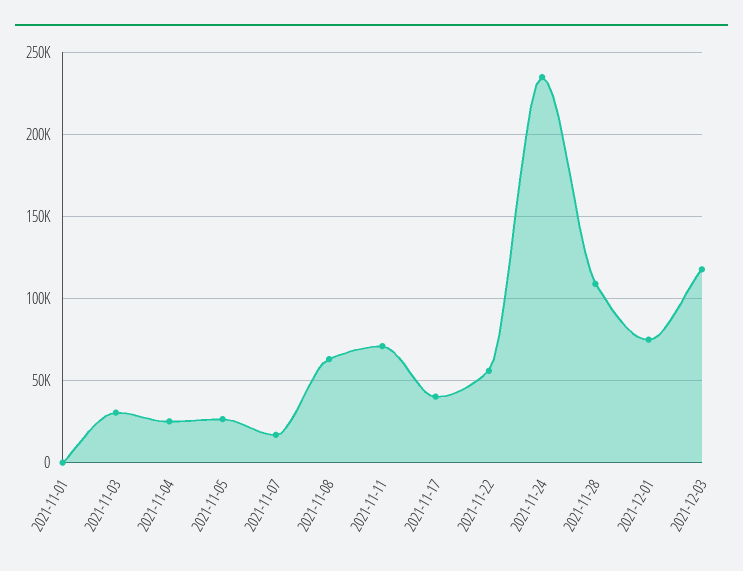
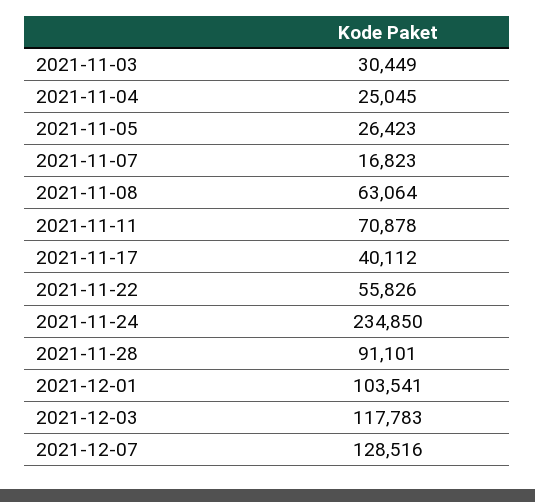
2021-11-01: 0 -> none
2021-11-28: 110000 -> 91101
2021-12-01: 75000 -> 103541
2021-12-07: none -> 128516

